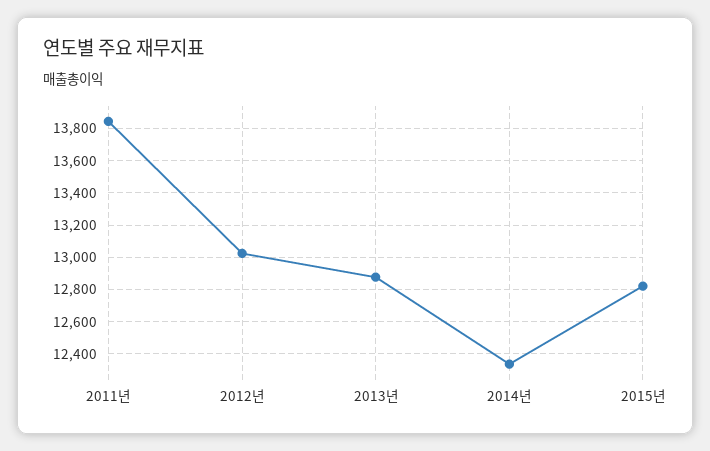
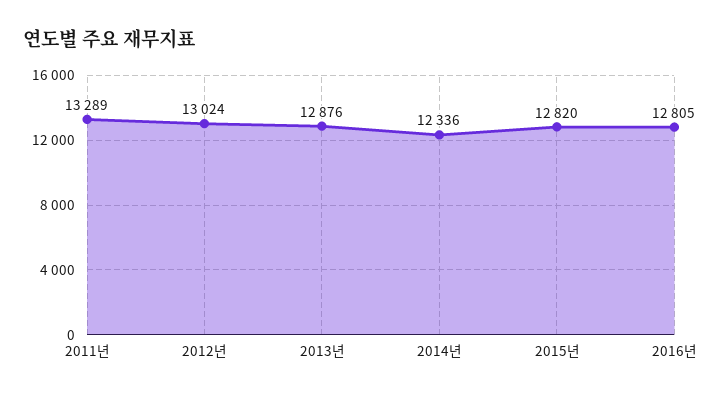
2011년: 13850 -> 13289
2016년: none -> 12805

